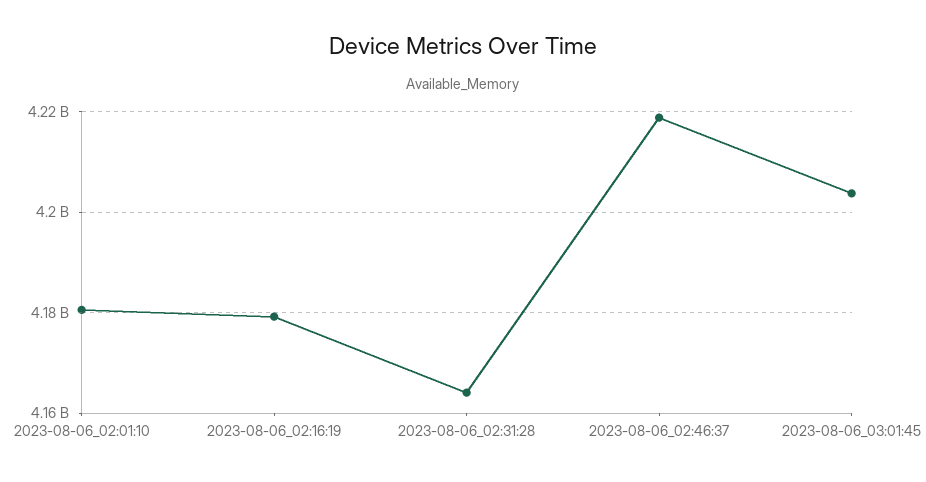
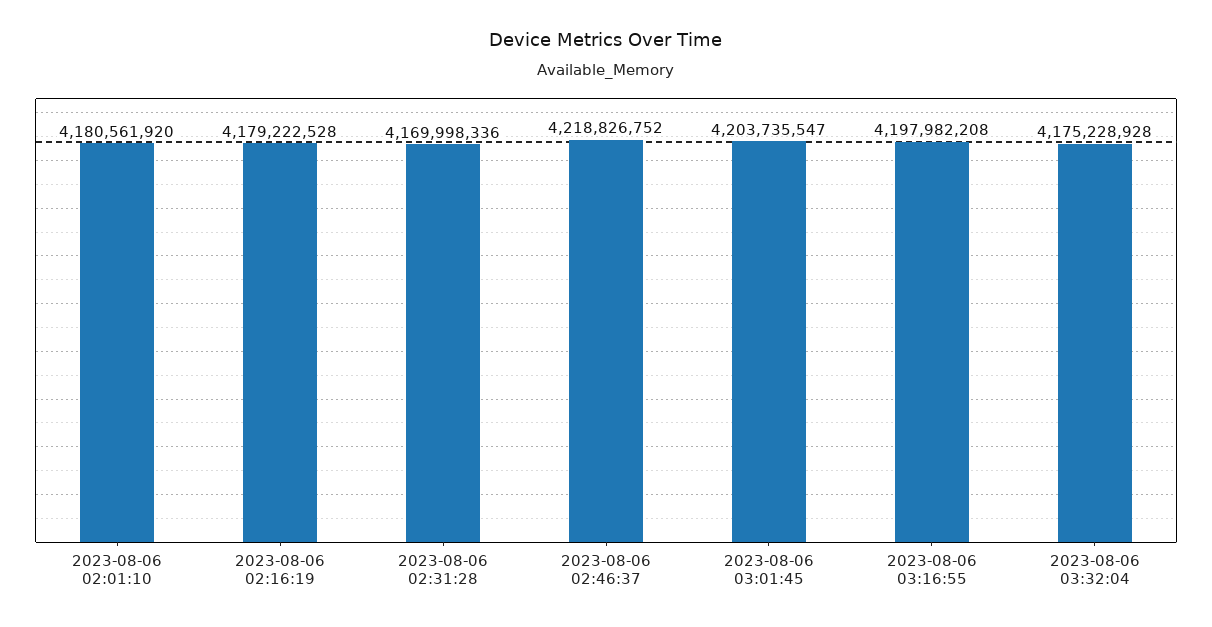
2023-08-06_02:31:28: 4164000000 -> 4169998336
2023-08-06 03:16:55: none -> 4197982208
2023-08-06 03:32:04: none -> 4175228928

